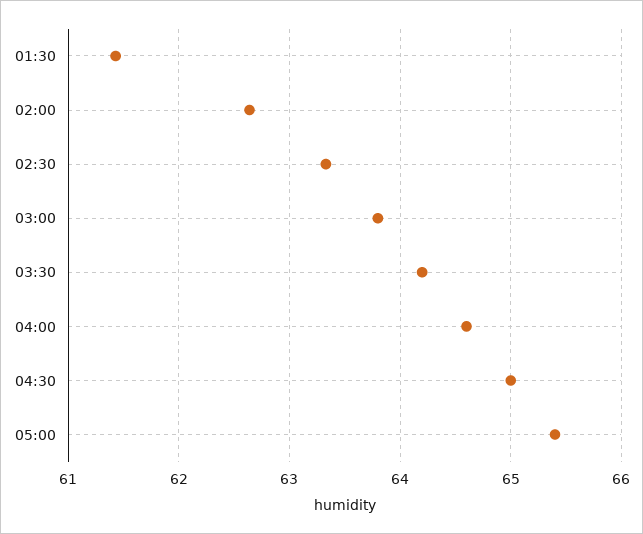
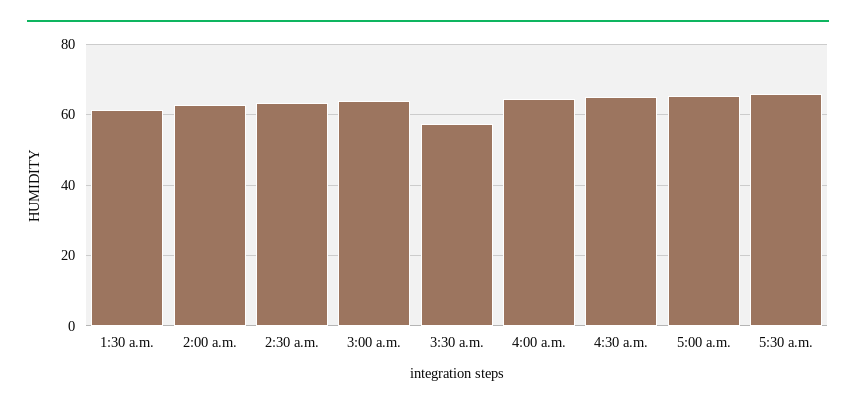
03:30: 64.2 -> 58
5:30 a.m.: none -> 66

